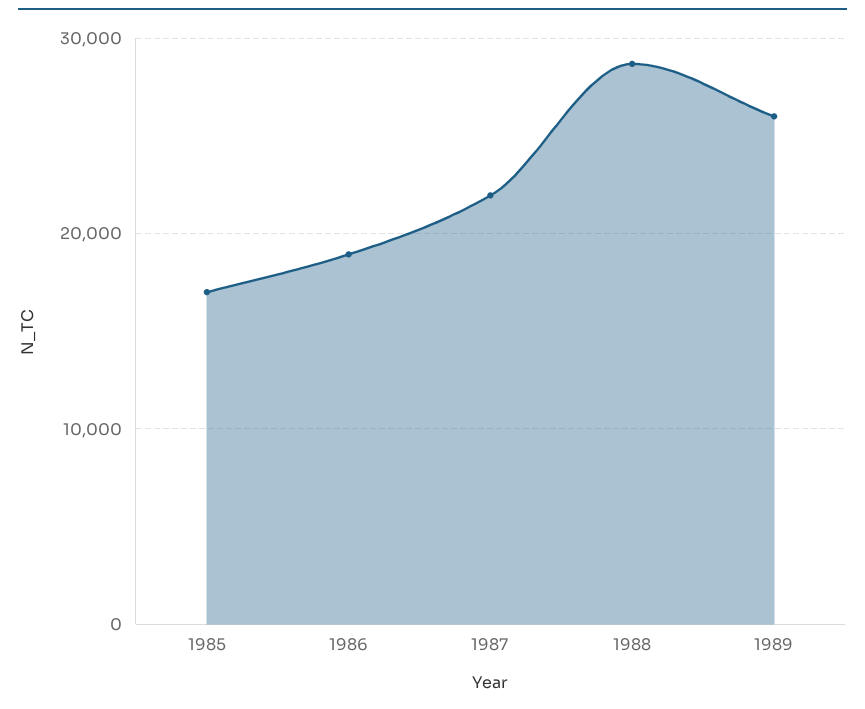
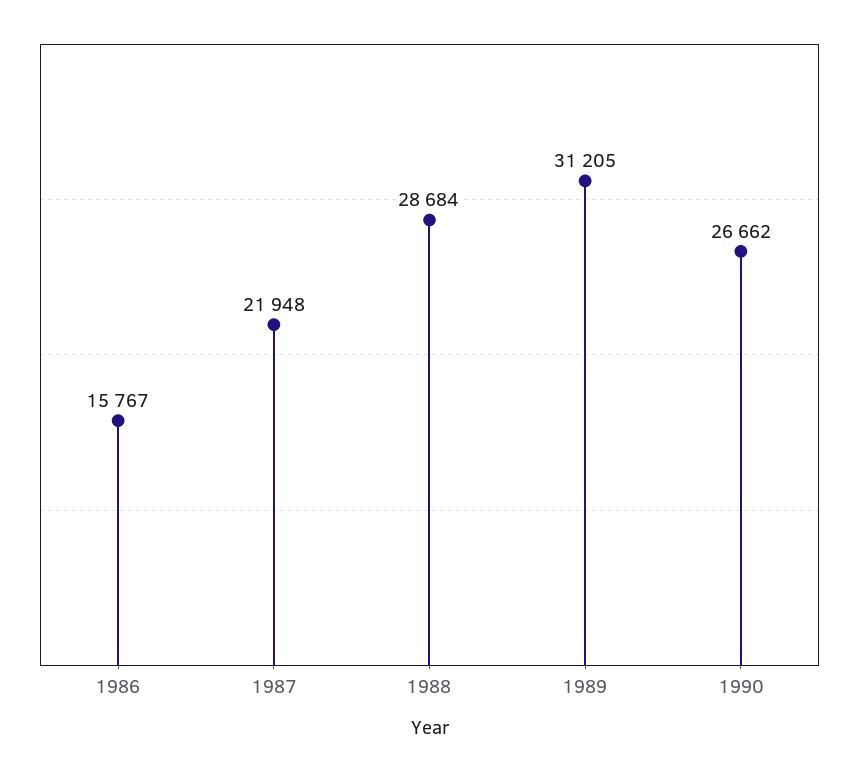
1985: 17000 -> none
1986: 19000 -> 15767
1989: 26000 -> 31205
1990: none -> 26662

